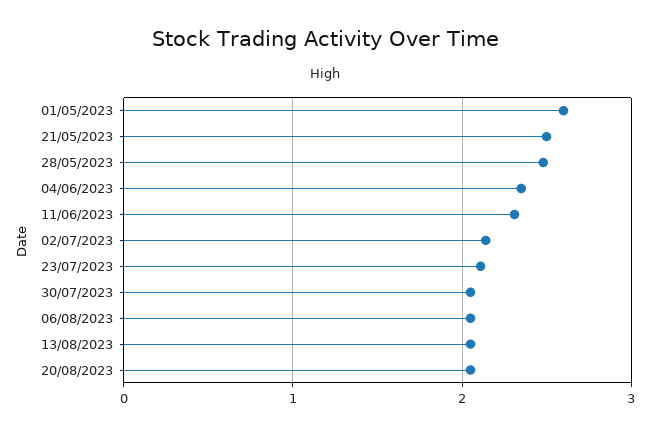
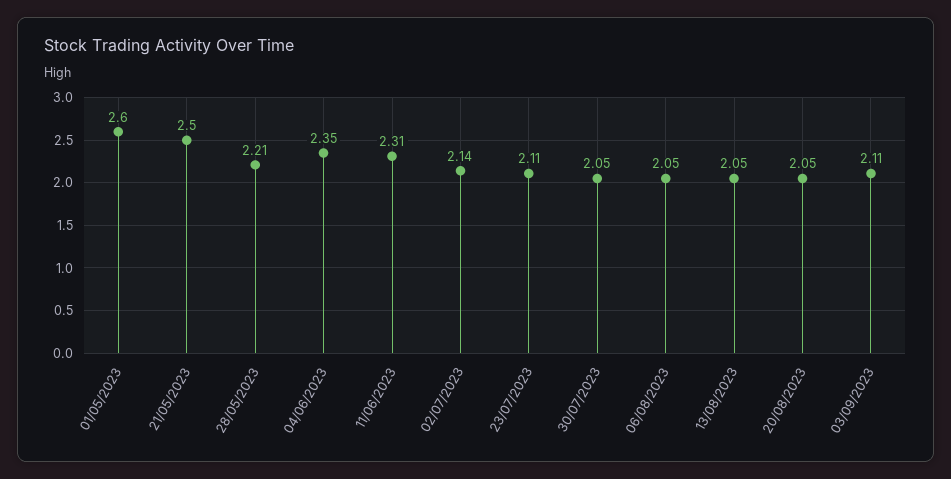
28/05/2023: 2.5 -> 2.21
03/09/2023: none -> 2.11

